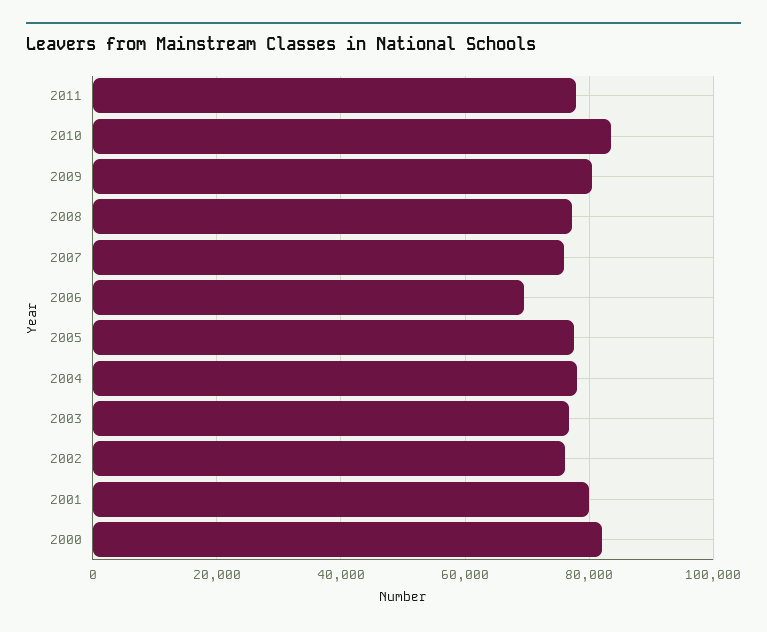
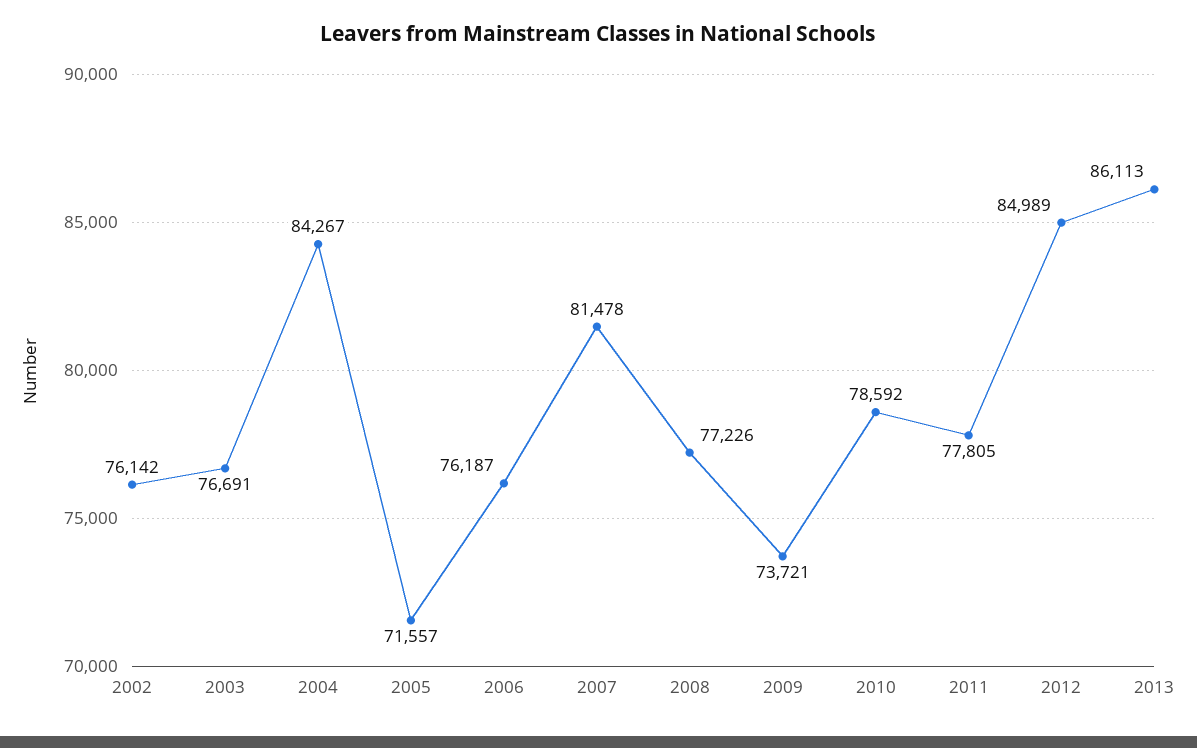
2010: 84000 -> 78592
2009: 80000 -> 73721
2007: 76000 -> 81478
2006: 70000 -> 76187
2005: 78000 -> 71557
2004: 78000 -> 84267
2001: 80000 -> none
2000: 82000 -> none
2012: none -> 84989
2013: none -> 86113

